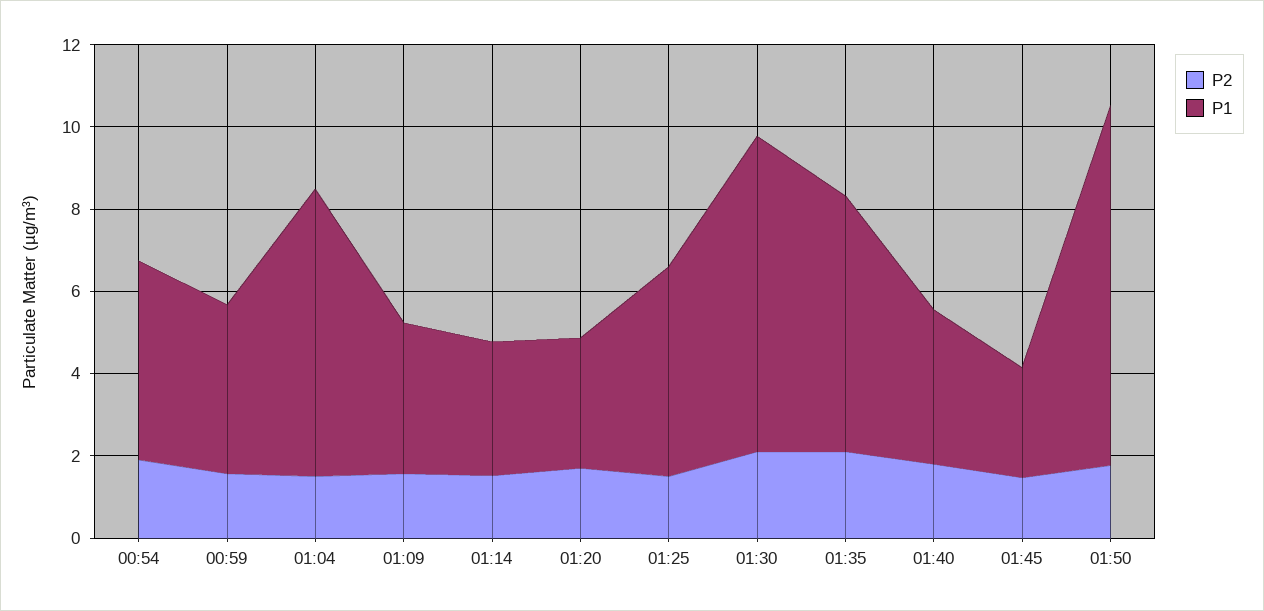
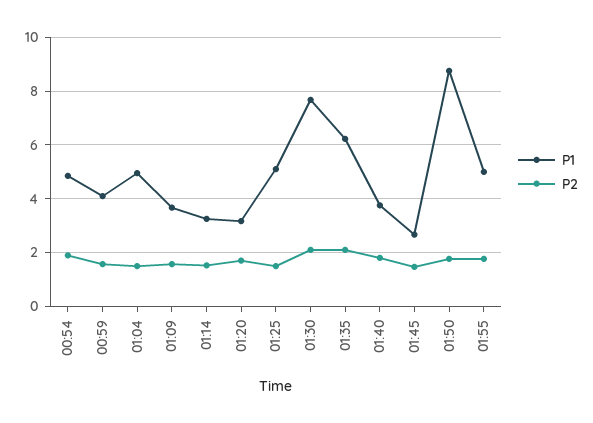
P1, 01:04: 7 -> 5
P1, 01:55: none -> 5
P2, 01:55: none -> 1.75

